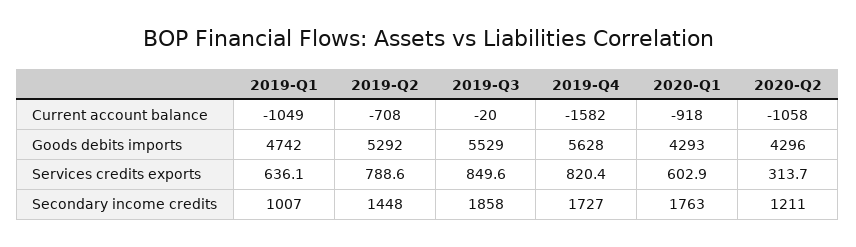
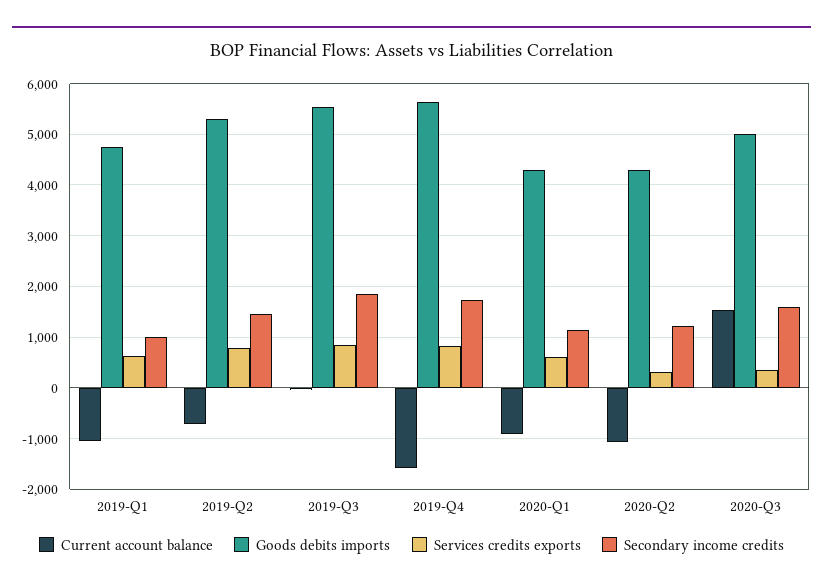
Secondary income credits, 2020-Q1: 1763 -> 1200
Current account balance, 2020-Q3: none -> 1600
Goods debits imports, 2020-Q3: none -> 5000
Services credits exports, 2020-Q3: none -> 400
Secondary income credits, 2020-Q3: none -> 1600

